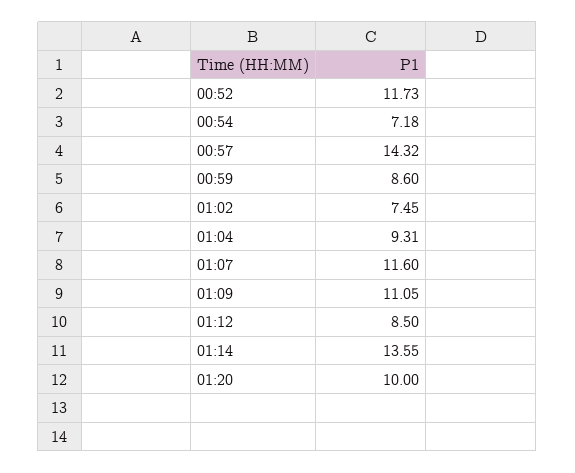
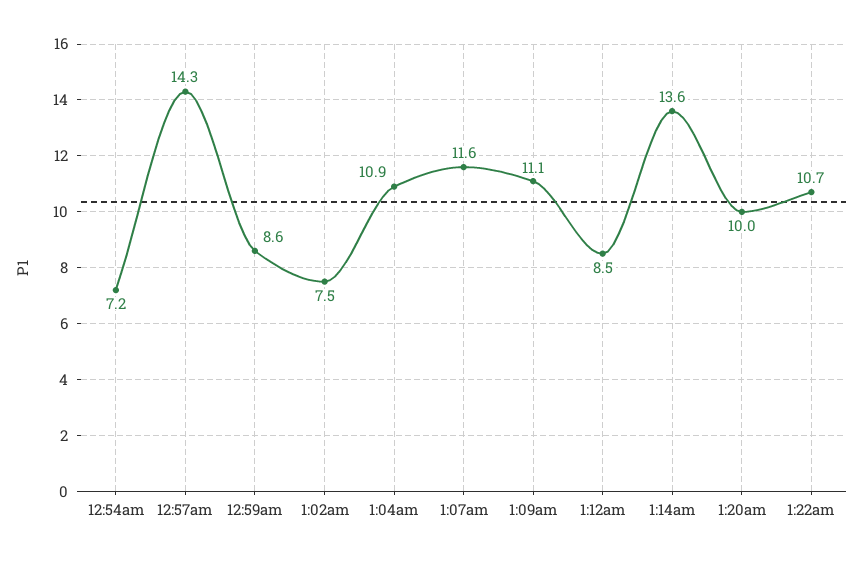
00:52: 11.73 -> none
01:04: 9.31 -> 10.9
1:22am: none -> 10.7

